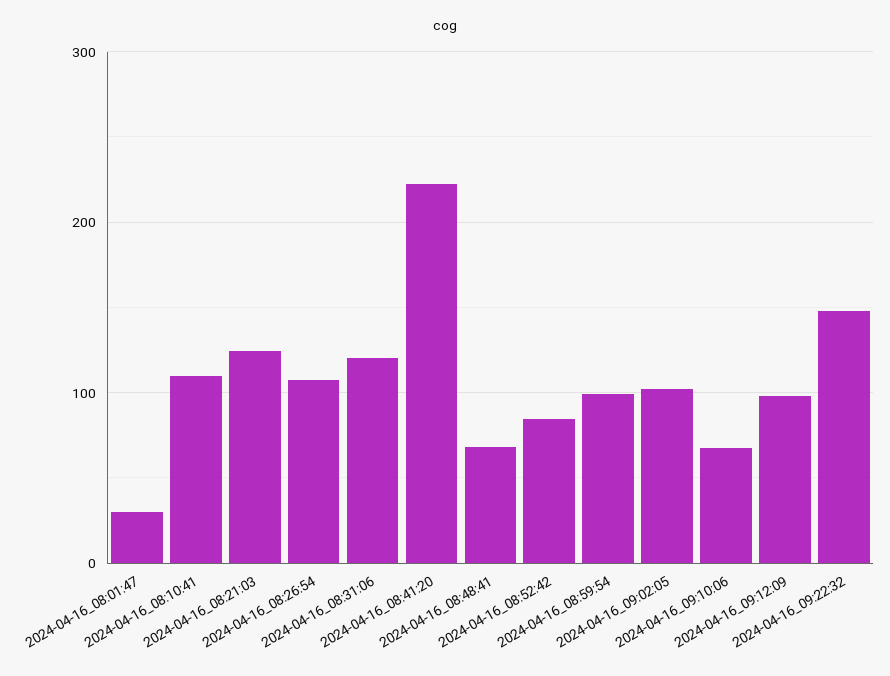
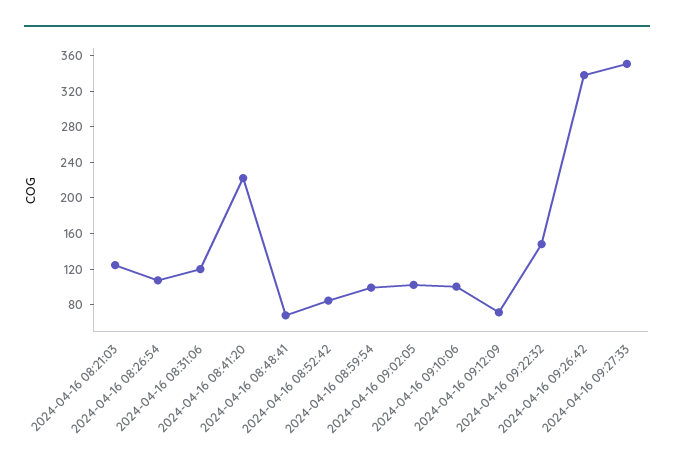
2024-04-16_08:01:47: 30 -> none
2024-04-16_08:10:41: 110 -> none
2024-04-16_09:10:06: 70 -> 100
2024-04-16_09:12:09: 100 -> 70
2024-04-16 09:26:42: none -> 340
2024-04-16 09:27:33: none -> 350

